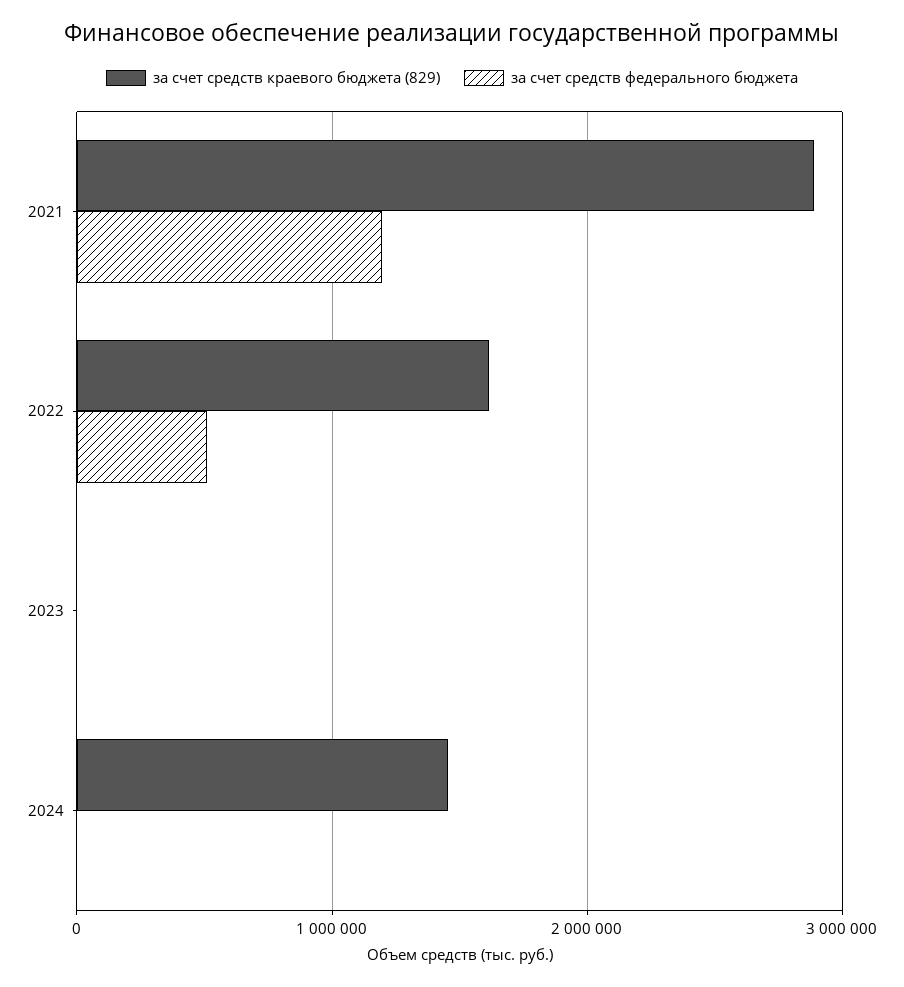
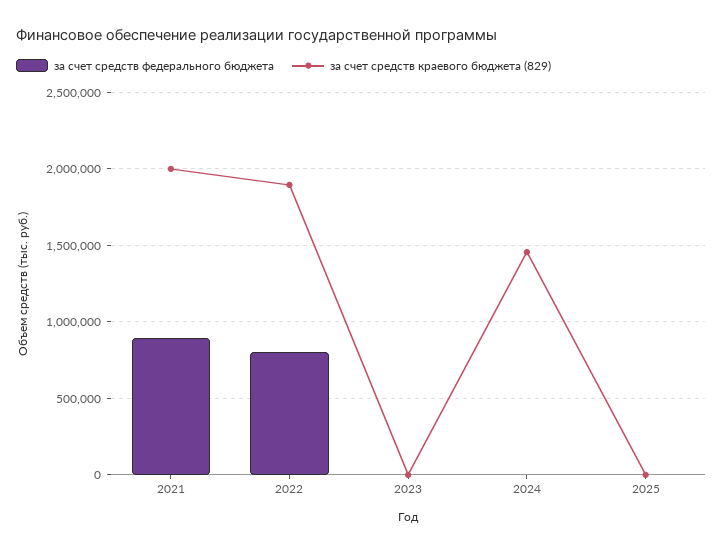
за счет средств краевого бюджета (829), 2021: 2900000 -> 2000000
за счет средств федерального бюджета, 2021: 1200000 -> 900000
за счет средств краевого бюджета (829), 2022: 1600000 -> 1900000
за счет средств федерального бюджета, 2022: 500000 -> 800000
за счет средств федерального бюджета, 2025: none -> 0
за счет средств краевого бюджета (829), 2025: none -> 0

